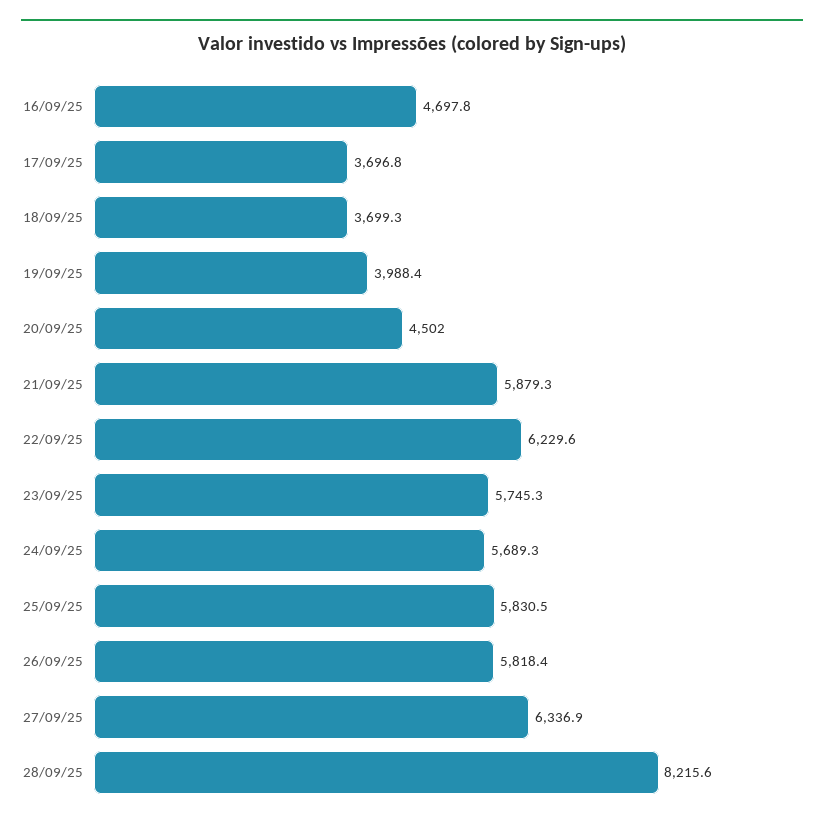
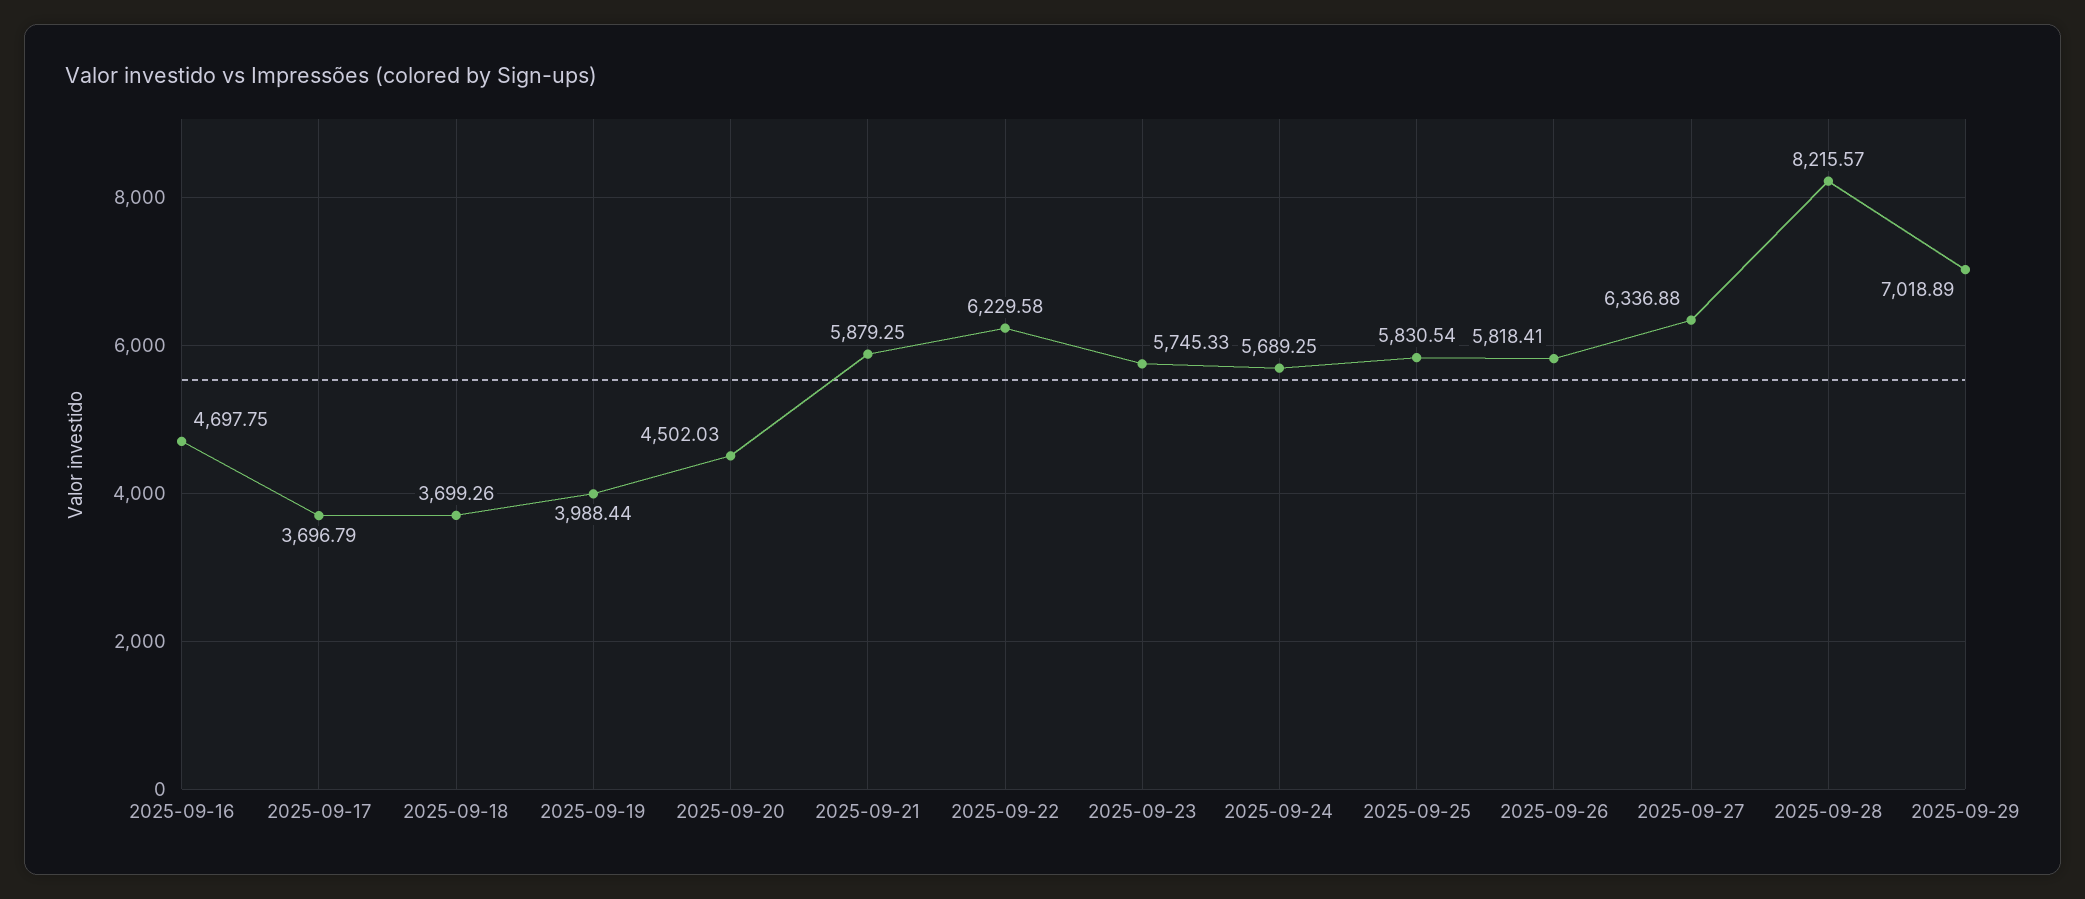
2025-09-29: none -> 7018.89

